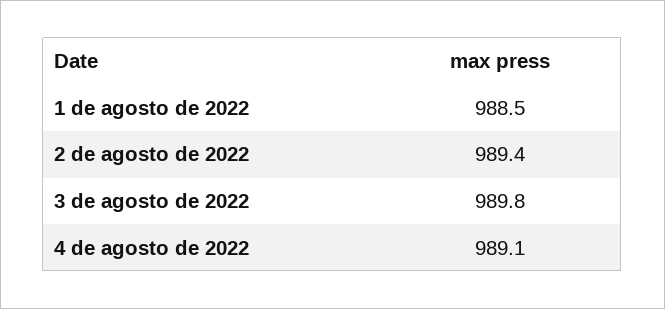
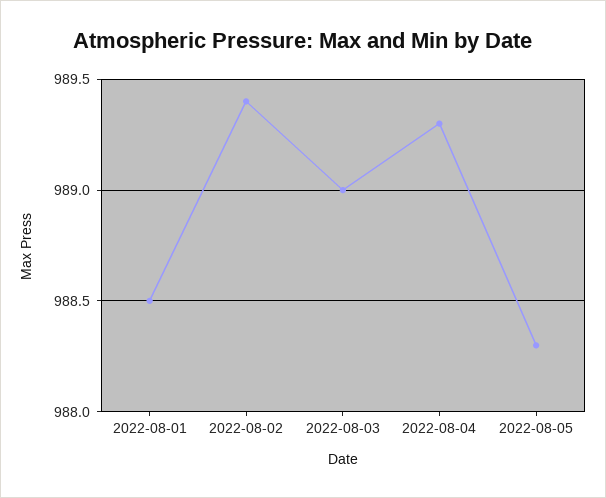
3 de agosto de 2022: 989.8 -> 989
4 de agosto de 2022: 989.1 -> 989.3
2022-08-05: none -> 988.3

